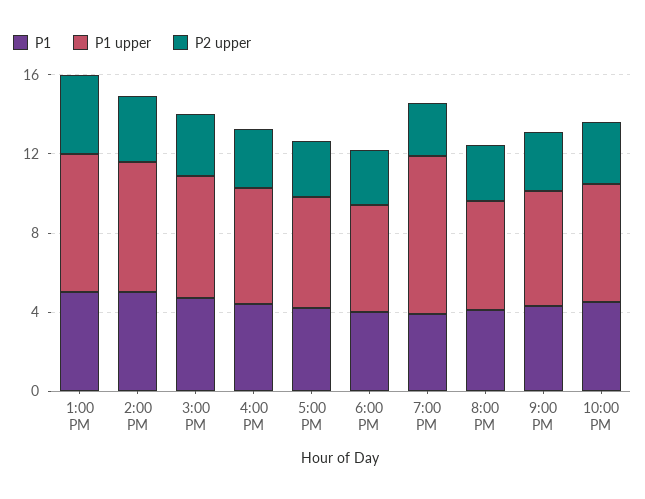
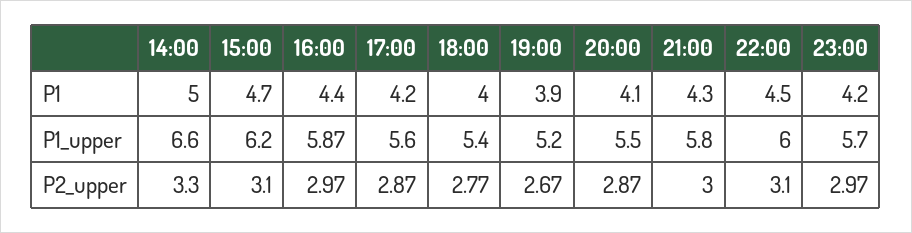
P1, 1:00 PM: 5 -> none
P1 upper, 1:00 PM: 7 -> none
P2 upper, 1:00 PM: 4 -> none
P1 upper, 7:00 PM: 8 -> 5.2
P1, 23:00: none -> 4.2
P1 upper, 23:00: none -> 5.7
P2 upper, 23:00: none -> 2.97

